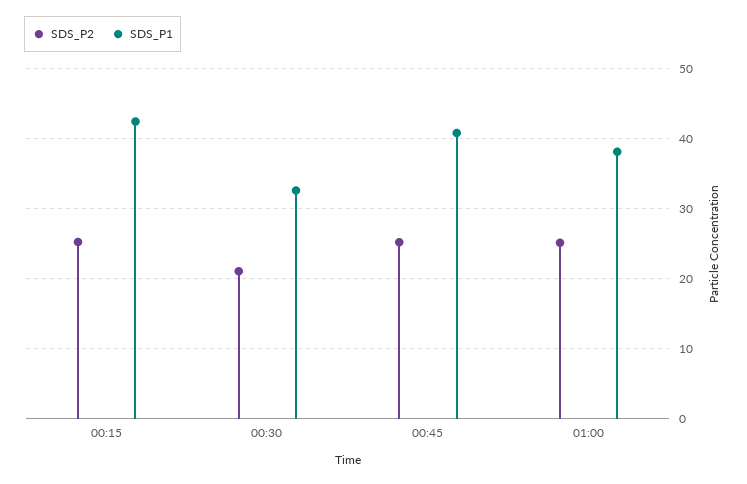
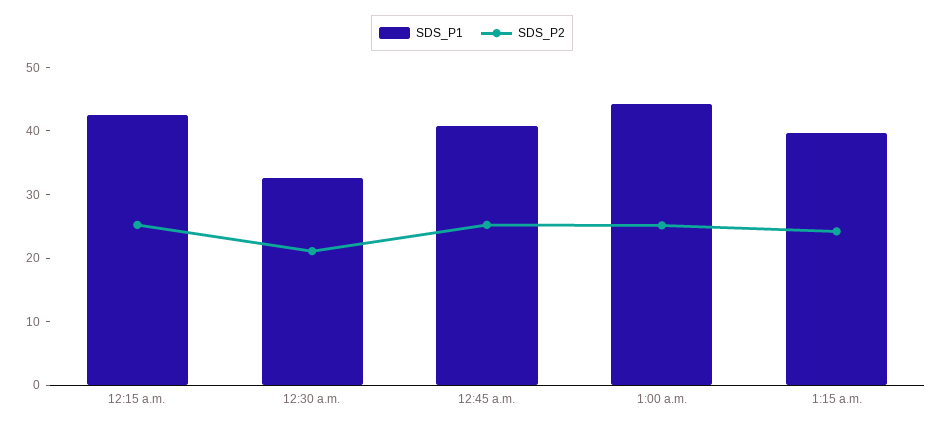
SDS_P1, 01:00: 38 -> 44
SDS_P1, 1:15 a.m.: none -> 40
SDS_P2, 1:15 a.m.: none -> 24

